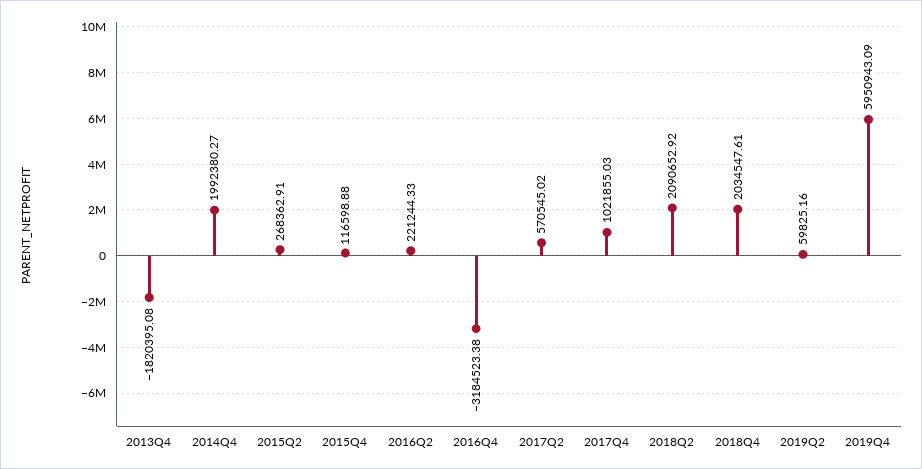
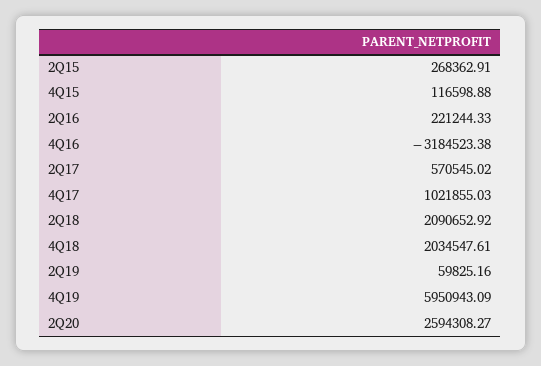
2013Q4: -1820395.08 -> none
2014Q4: 1992380.27 -> none
2Q20: none -> 2594308.27

